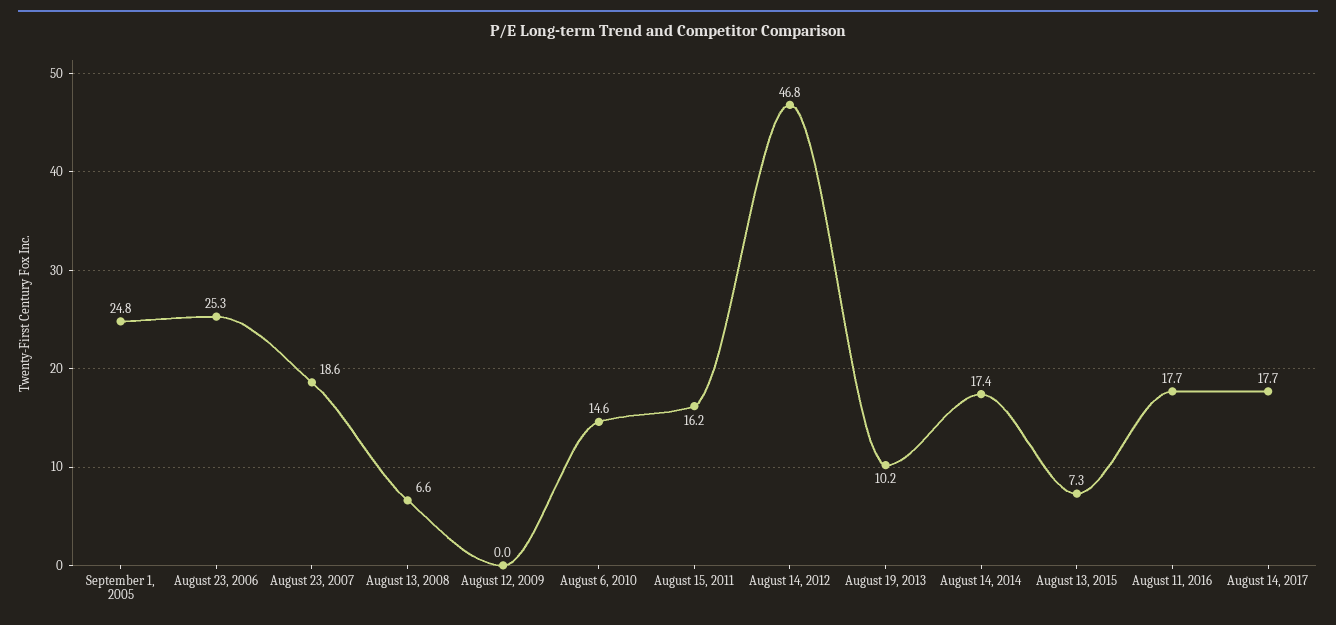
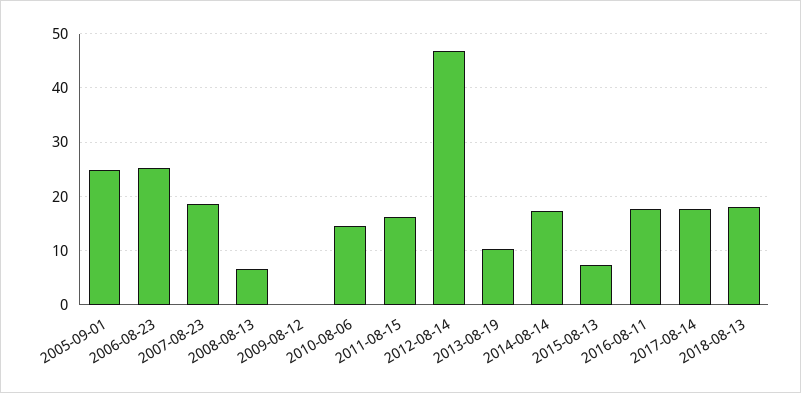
2018-08-13: none -> 18

